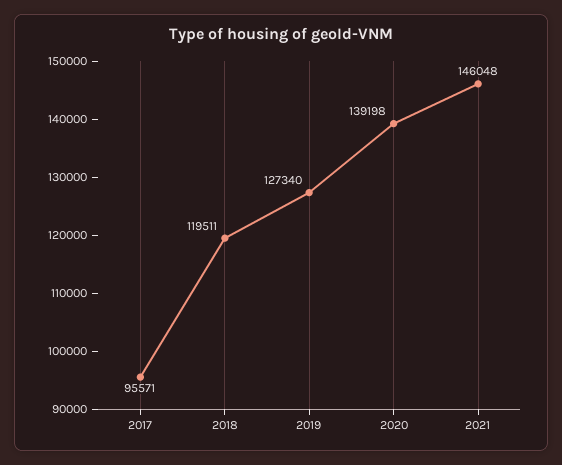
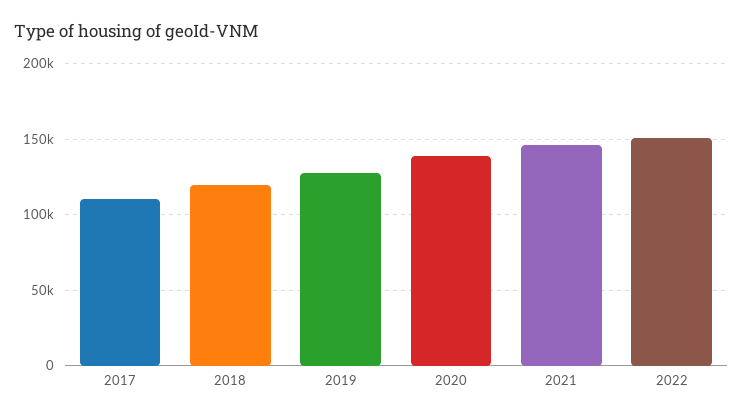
2017: 95571 -> 110000
2022: none -> 150000

